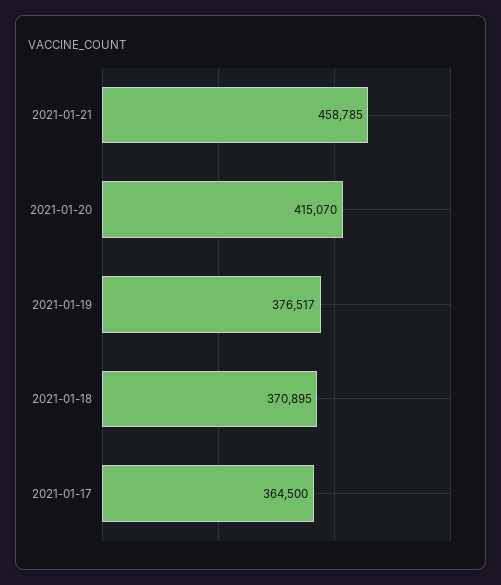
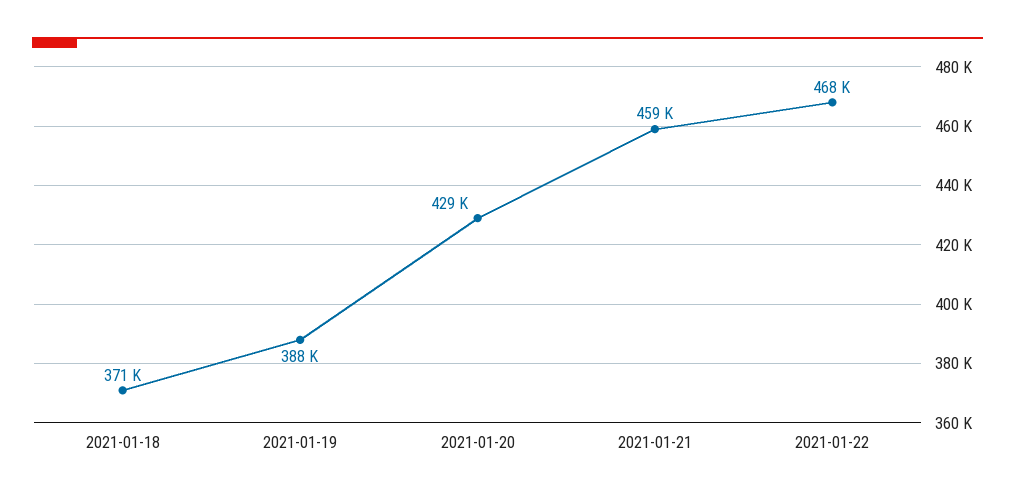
2021-01-20: 415070 -> 429000
2021-01-19: 376517 -> 388000
2021-01-17: 364500 -> none
2021-01-22: none -> 468000

